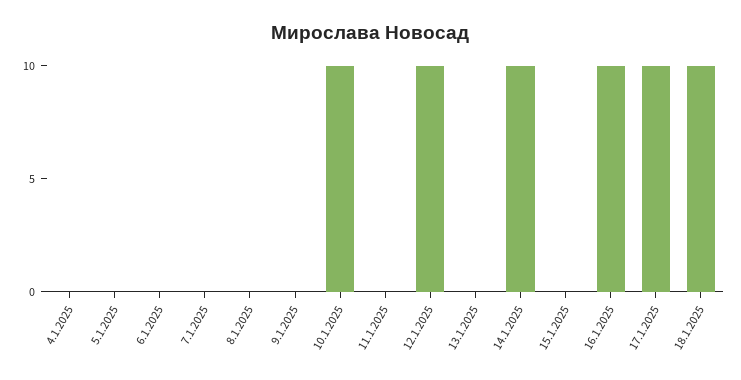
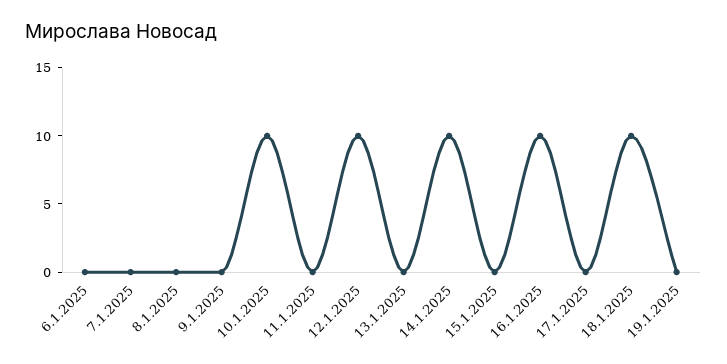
4.1.2025: 0 -> none
5.1.2025: 0 -> none
17.1.2025: 10 -> 0
19.1.2025: none -> 0

